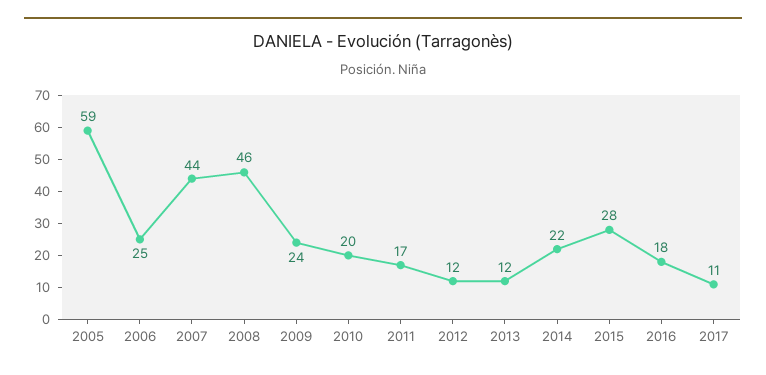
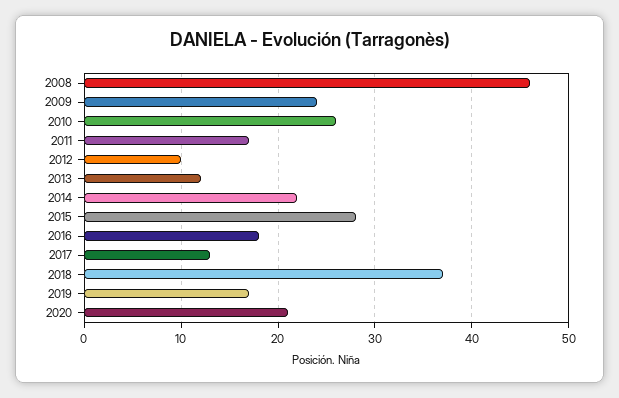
2005: 59 -> none
2006: 25 -> none
2007: 44 -> none
2010: 20 -> 26
2012: 12 -> 10
2017: 11 -> 13
2018: none -> 37
2019: none -> 17
2020: none -> 21

